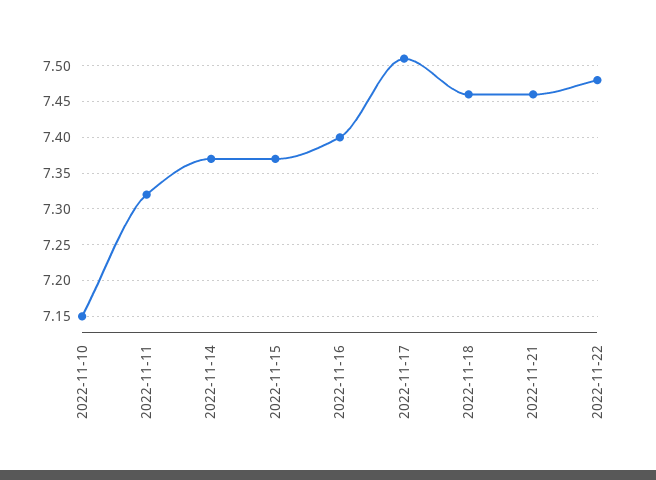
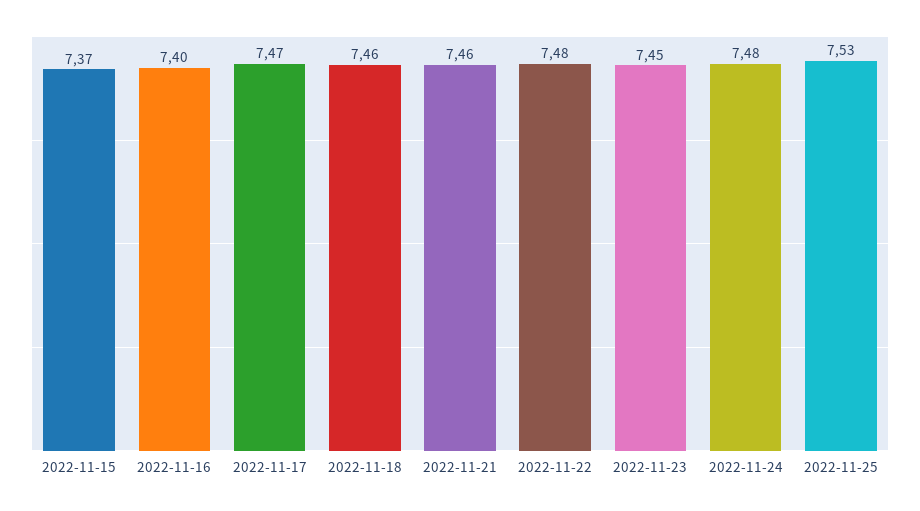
2022-11-10: 7.15 -> none
2022-11-11: 7.32 -> none
2022-11-14: 7.37 -> none
2022-11-17: 7.51 -> 7.47
2022-11-23: none -> 7.45
2022-11-24: none -> 7.48
2022-11-25: none -> 7.53

